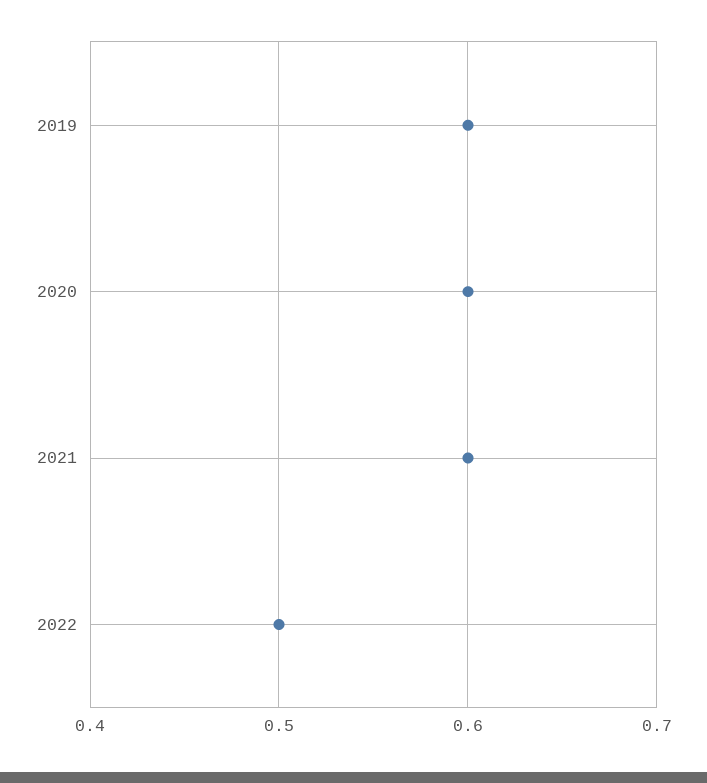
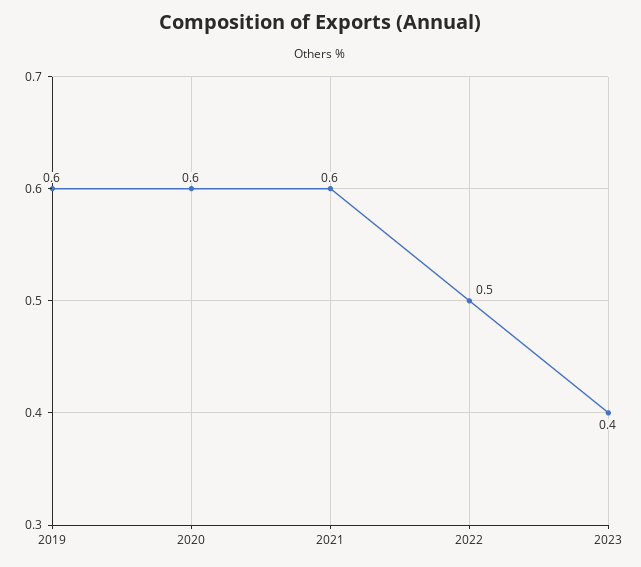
2023: none -> 0.4

